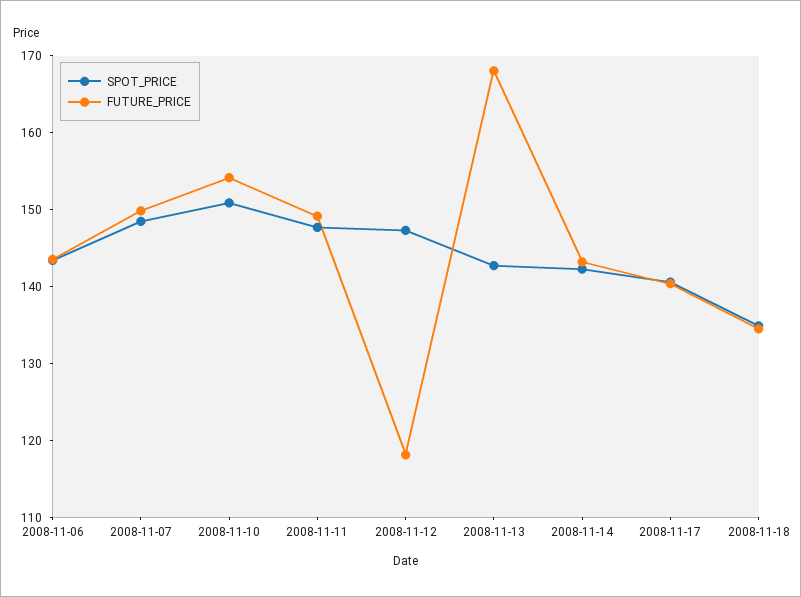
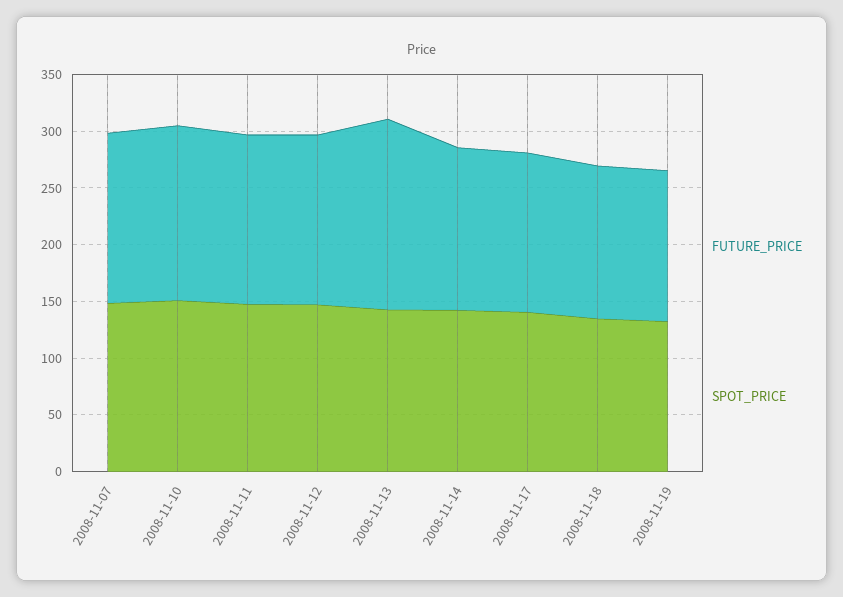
SPOT_PRICE, 2008-11-06: 144 -> none
FUTURE_PRICE, 2008-11-06: 144 -> none
FUTURE_PRICE, 2008-11-12: 118 -> 150
FUTURE_PRICE, 2008-11-19: none -> 130
SPOT_PRICE, 2008-11-19: none -> 130

